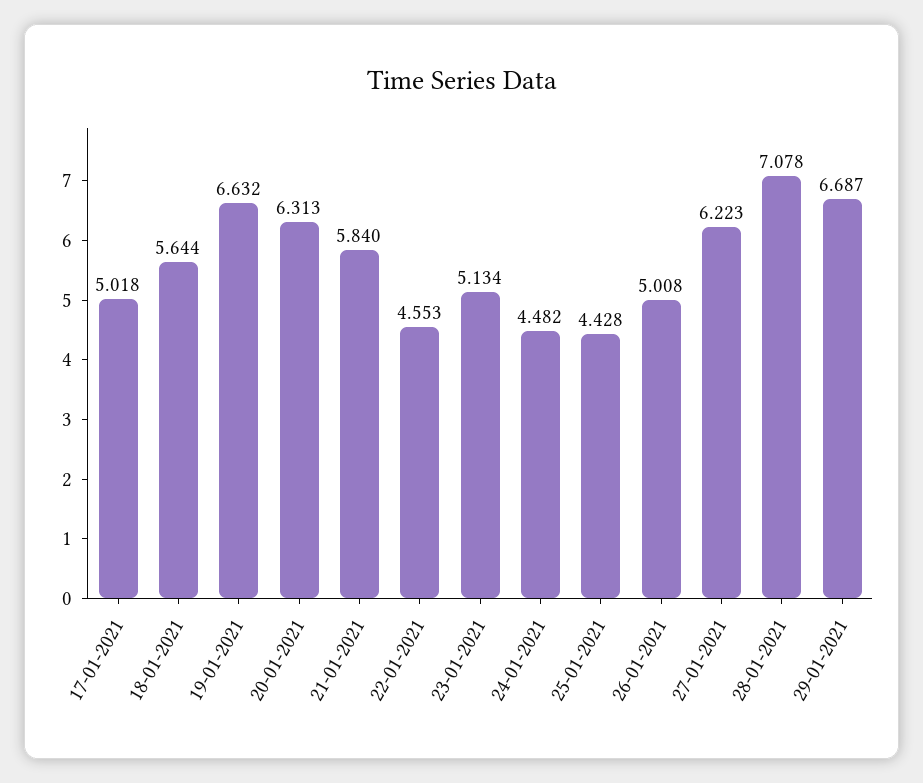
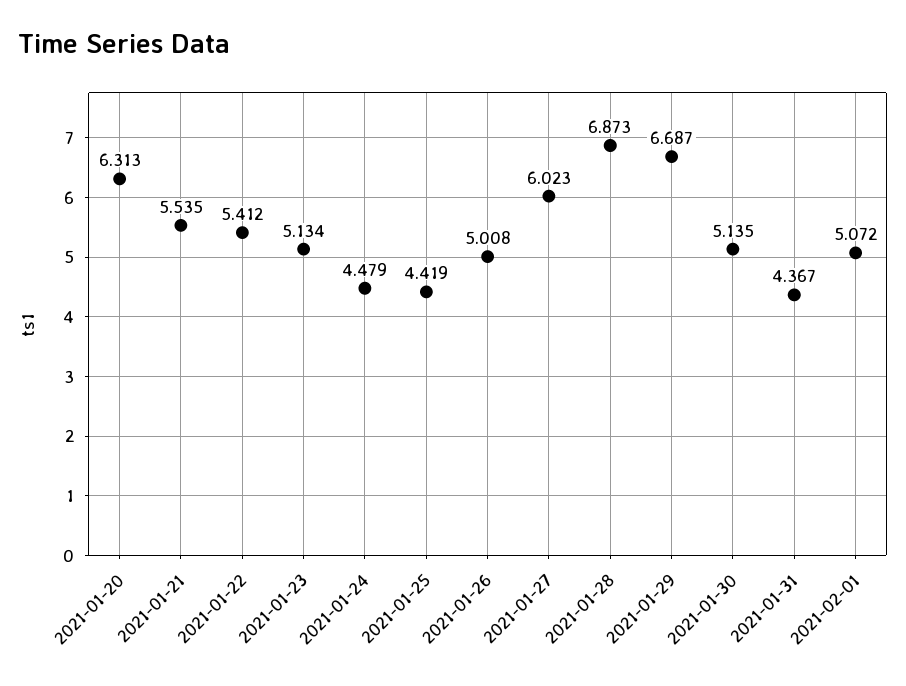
17-01-2021: 5.018 -> none
18-01-2021: 5.644 -> none
19-01-2021: 6.632 -> none
21-01-2021: 5.84 -> 5.535
22-01-2021: 4.553 -> 5.412
24-01-2021: 4.482 -> 4.479
25-01-2021: 4.428 -> 4.419
27-01-2021: 6.223 -> 6.023
28-01-2021: 7.078 -> 6.873
2021-01-30: none -> 5.135
2021-01-31: none -> 4.367
2021-02-01: none -> 5.072

